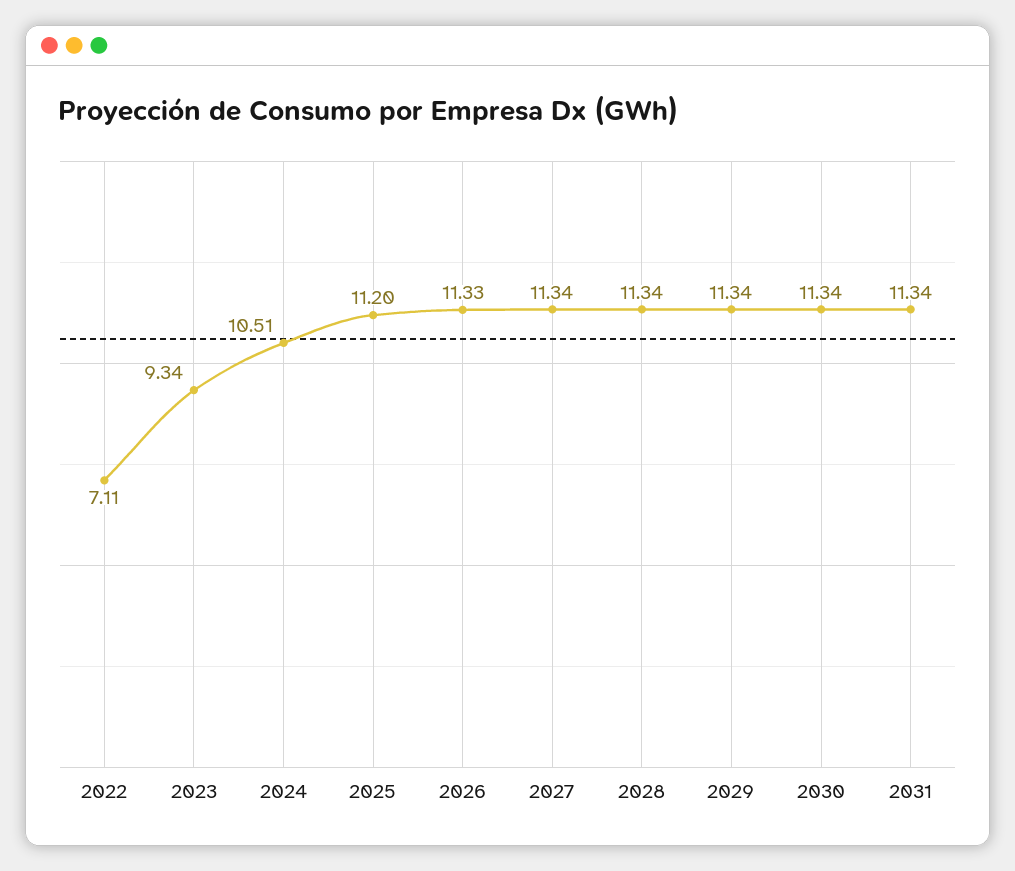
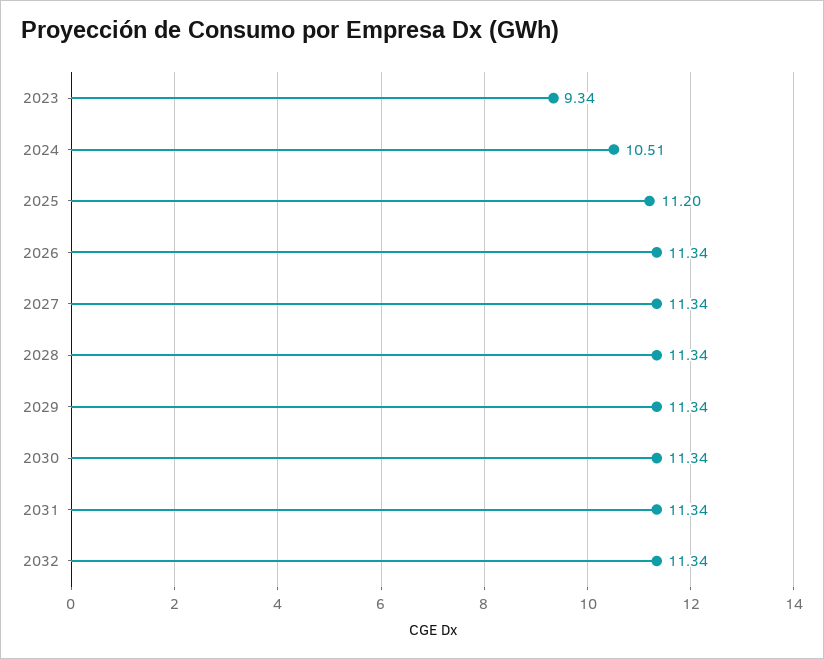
2022: 7.11 -> none
2026: 11.33 -> 11.34
2032: none -> 11.34

